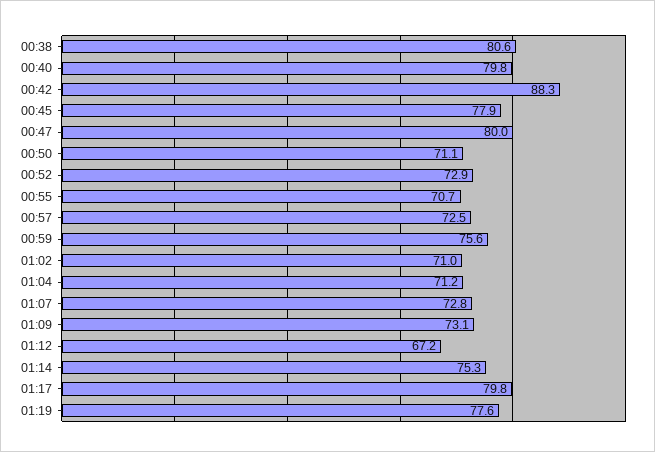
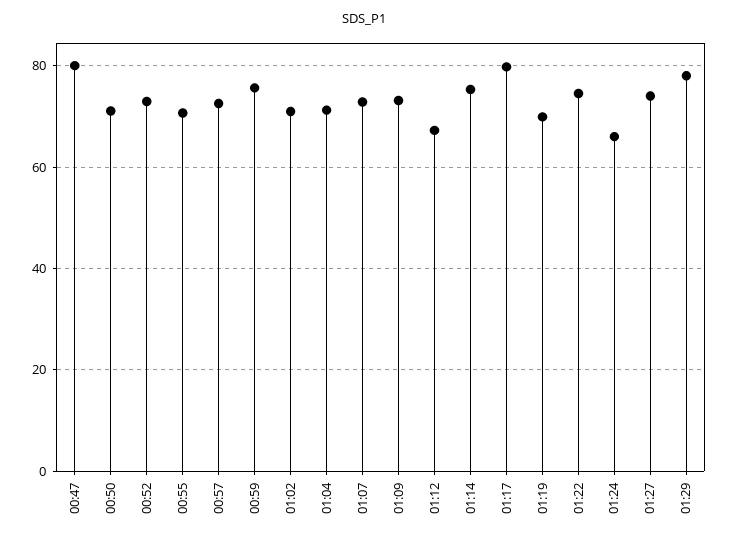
00:38: 80.6 -> none
00:40: 79.8 -> none
00:42: 88.3 -> none
00:45: 77.9 -> none
01:19: 77.6 -> 70
01:22: none -> 74
01:24: none -> 66
01:27: none -> 74
01:29: none -> 78

